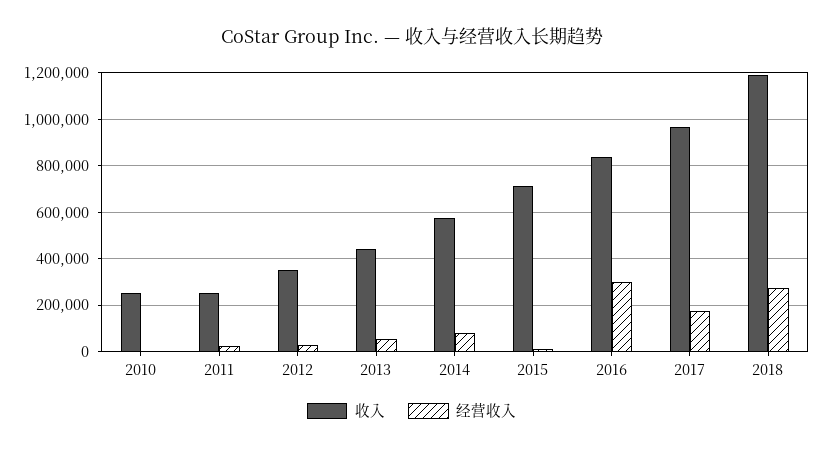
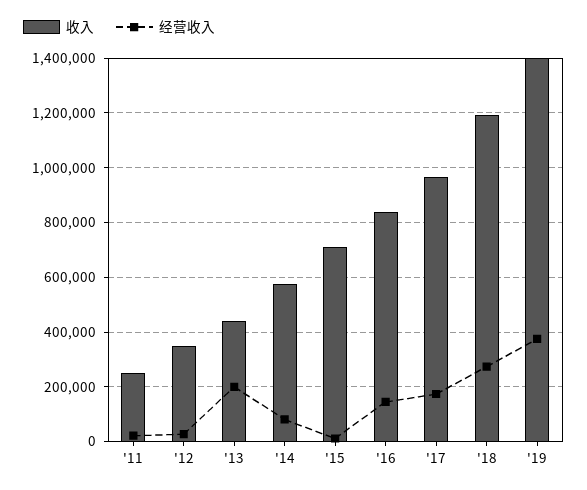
收入, 2010: 250000 -> none
经营收入, 2010: 0 -> none
经营收入, 2013: 50000 -> 200000
经营收入, 2016: 300000 -> 150000
收入, '19: none -> 1400000
经营收入, '19: none -> 375000

